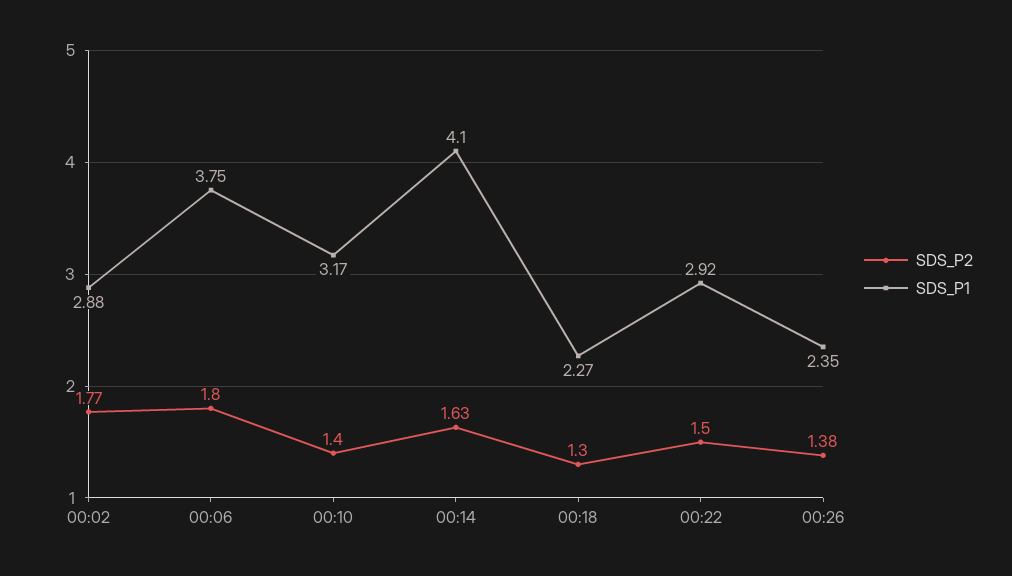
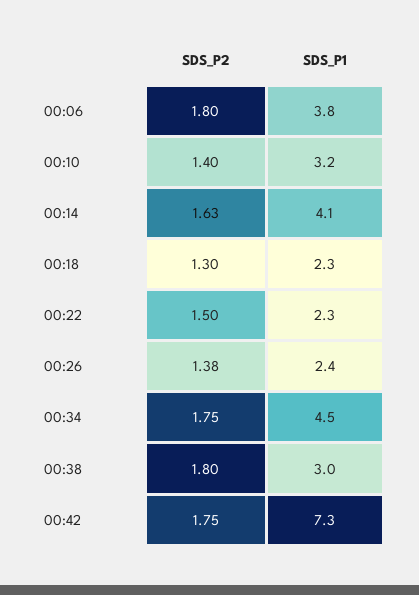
SDS_P2, 00:02: 1.77 -> none
SDS_P1, 00:02: 2.88 -> none
SDS_P1, 00:22: 2.92 -> 2.3
SDS_P2, 00:34: none -> 1.75
SDS_P1, 00:34: none -> 4.5
SDS_P2, 00:38: none -> 1.8
SDS_P1, 00:38: none -> 3
SDS_P2, 00:42: none -> 1.75
SDS_P1, 00:42: none -> 7.3

